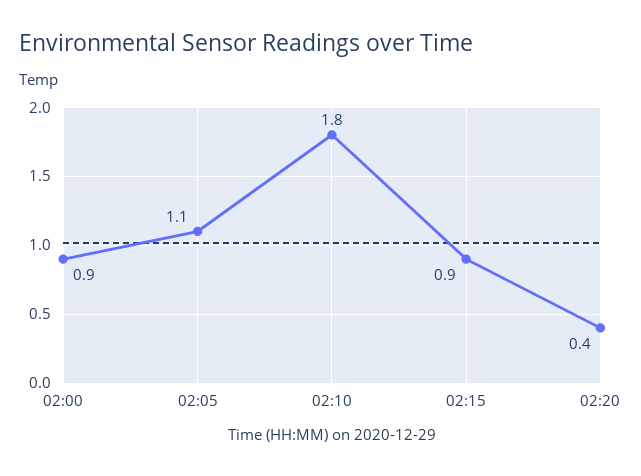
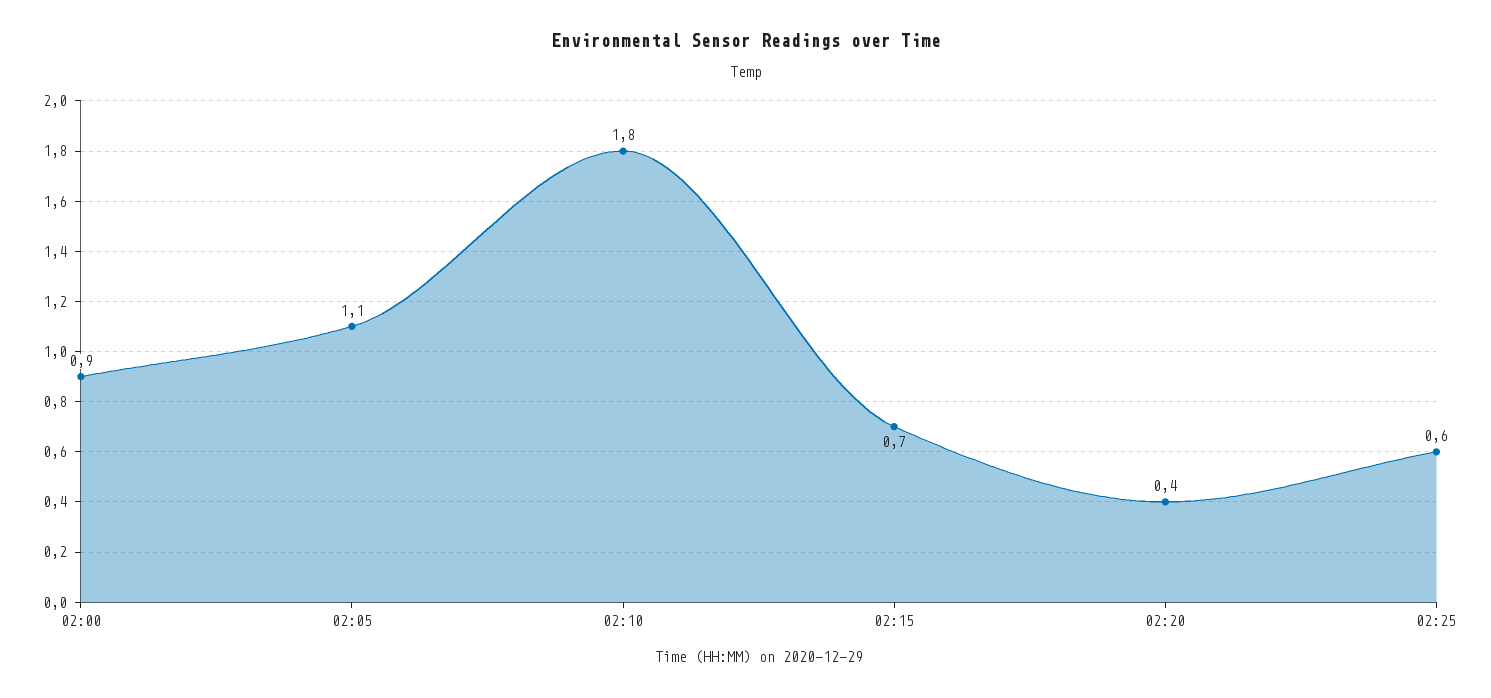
02:15: 0.9 -> 0.7
02:25: none -> 0.6

